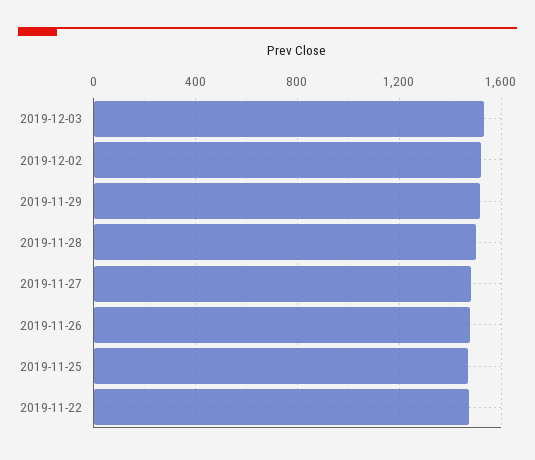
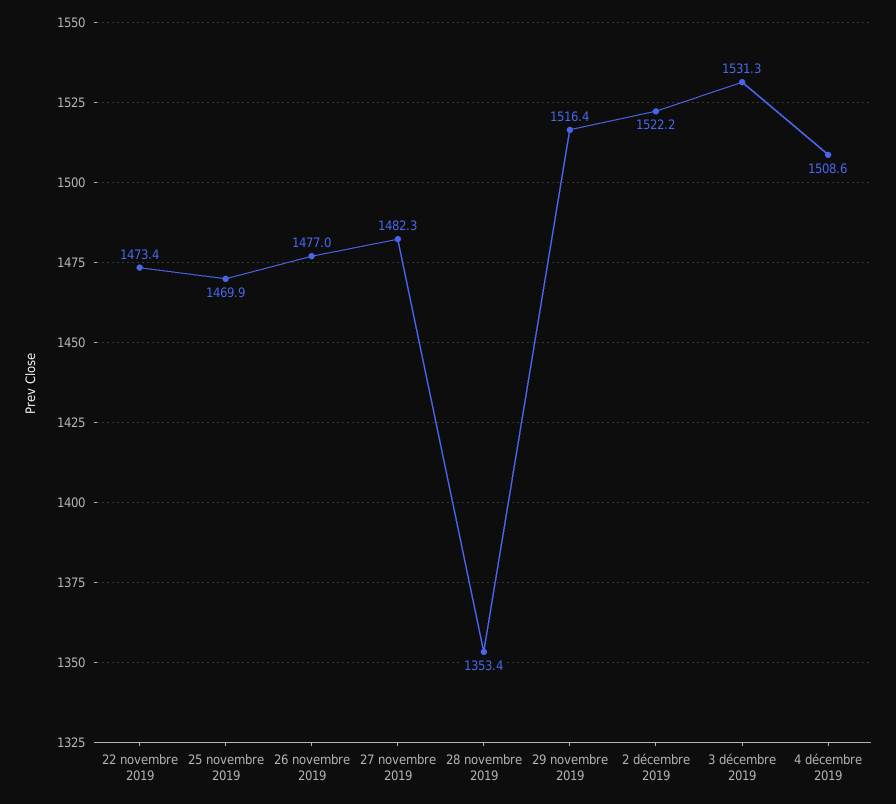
2019-11-28: 1500 -> 1353.4
4 décembre 2019: none -> 1508.6

